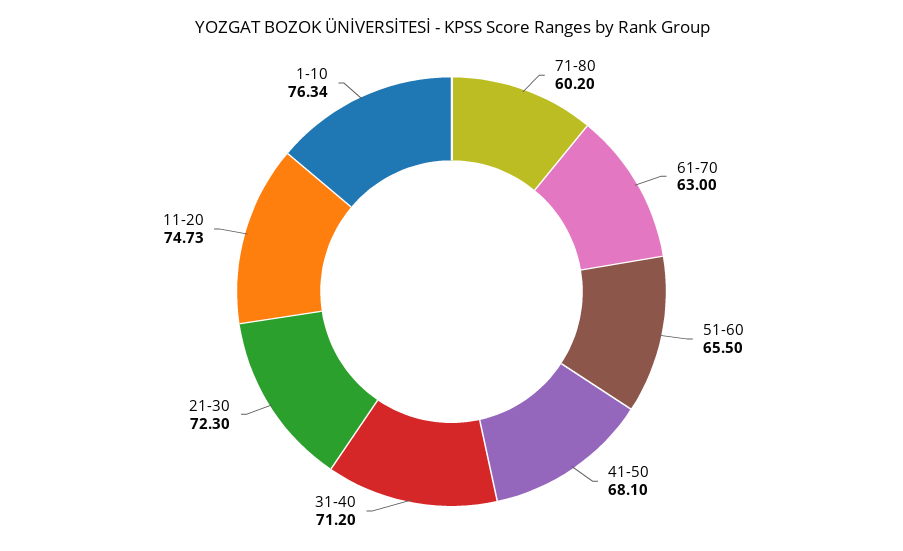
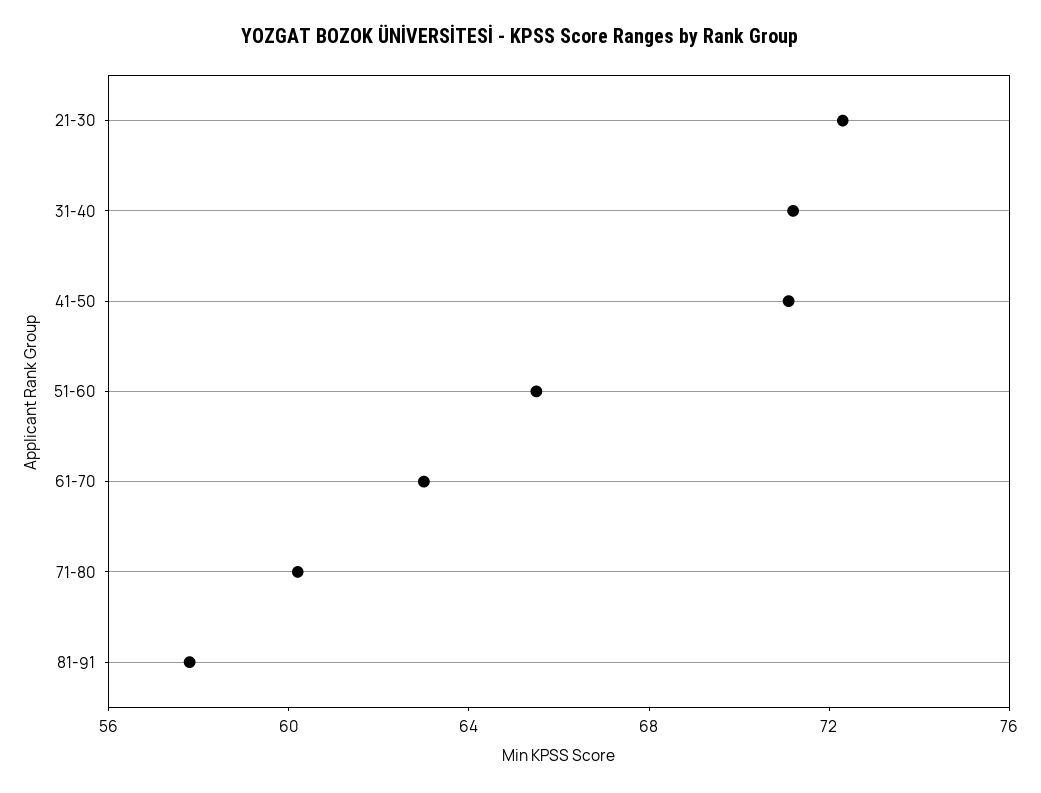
41-50: 68.1 -> 71
11-20: 74.73 -> none
1-10: 76.34 -> none
81-91: none -> 58

